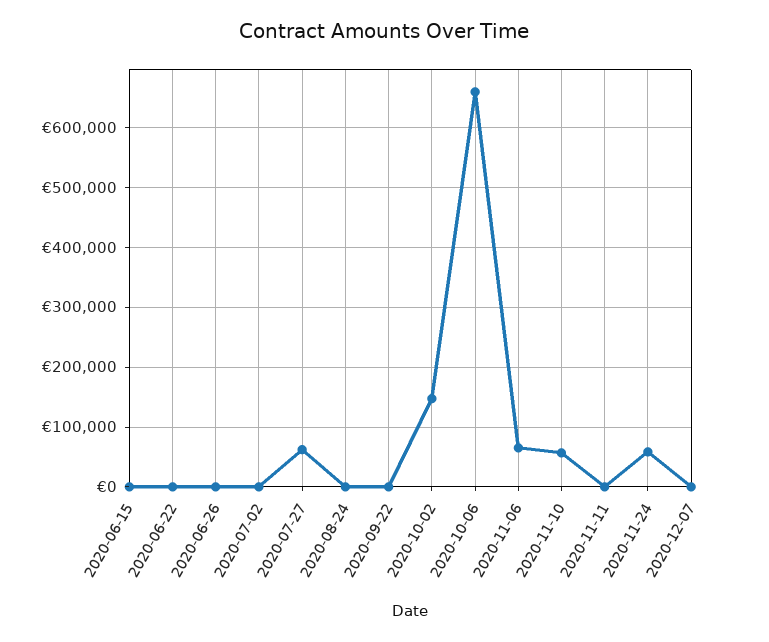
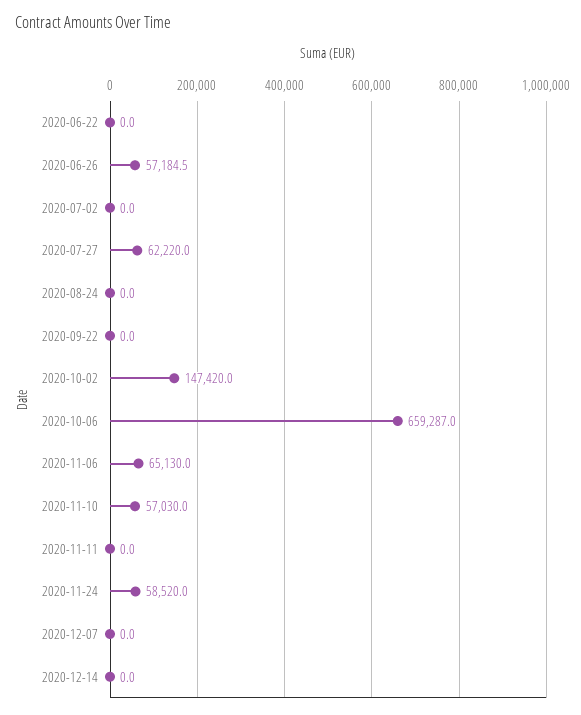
2020-06-15: 0 -> none
2020-06-26: 0 -> 57184.5
2020-12-14: none -> 0

